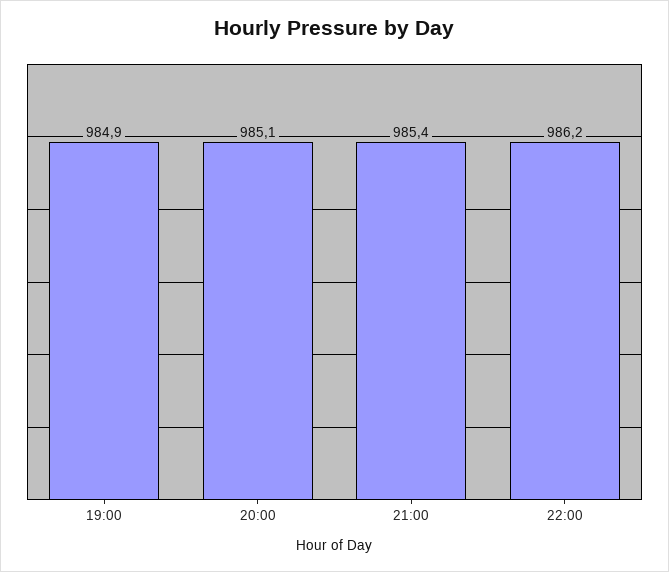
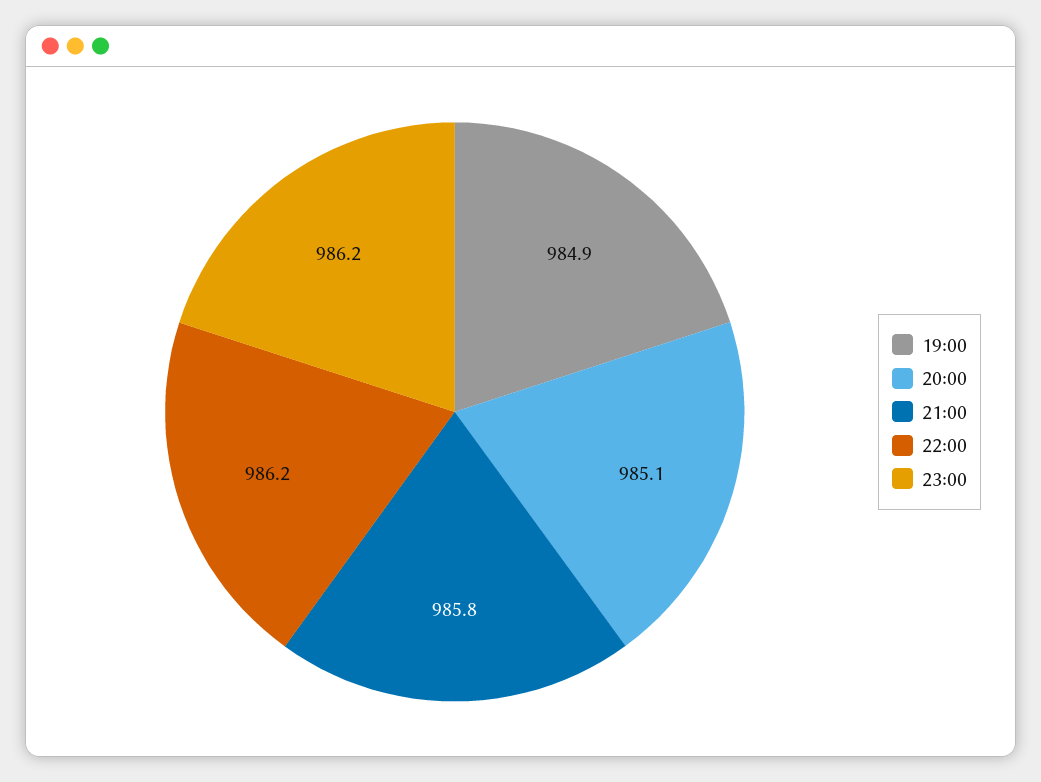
21:00: 985.4 -> 985.8
23:00: none -> 986.2

